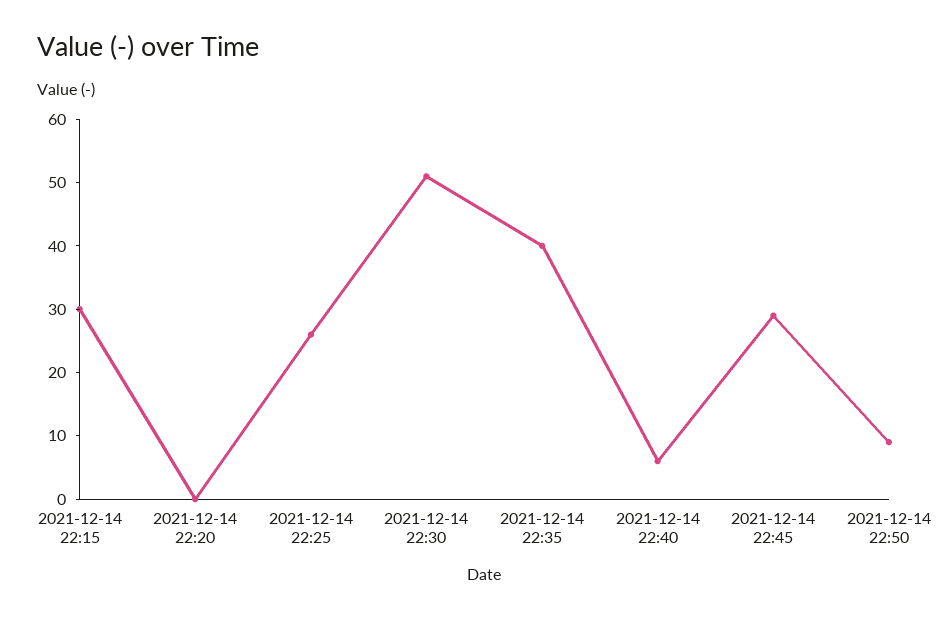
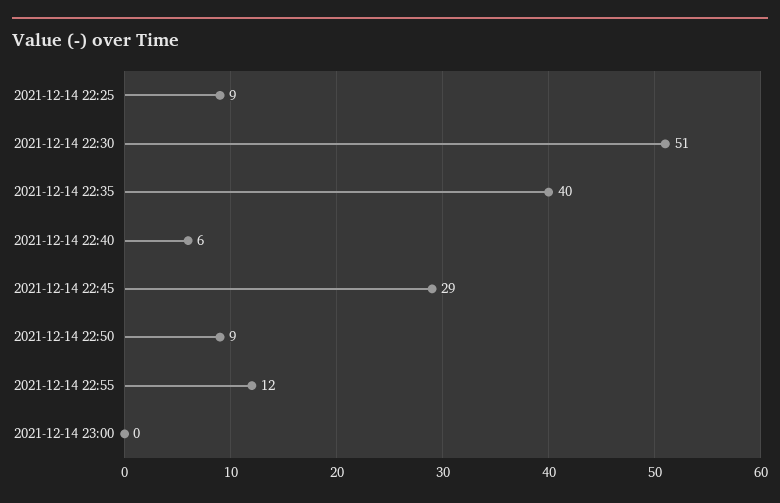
2021-12-14 22:15: 30 -> none
2021-12-14 22:20: 0 -> none
2021-12-14 22:25: 25 -> 9
2021-12-14 22:55: none -> 12
2021-12-14 23:00: none -> 0

